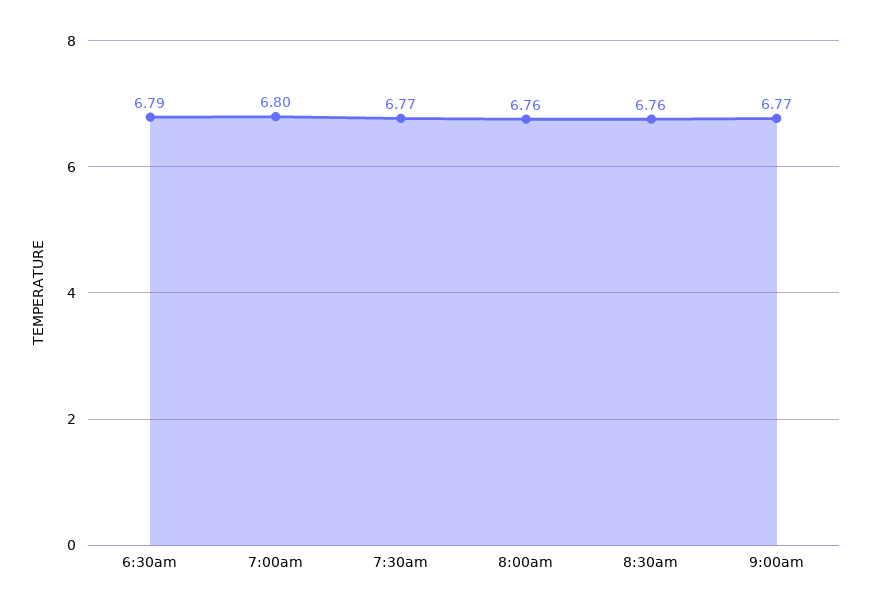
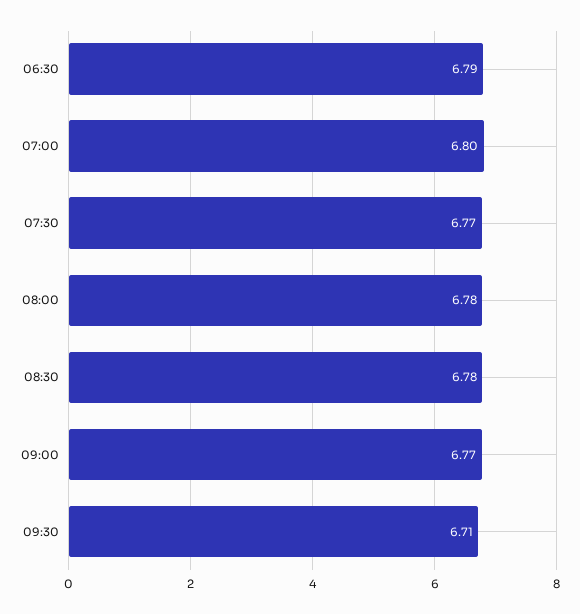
8:00am: 6.76 -> 6.78
8:30am: 6.76 -> 6.78
09:30: none -> 6.71

